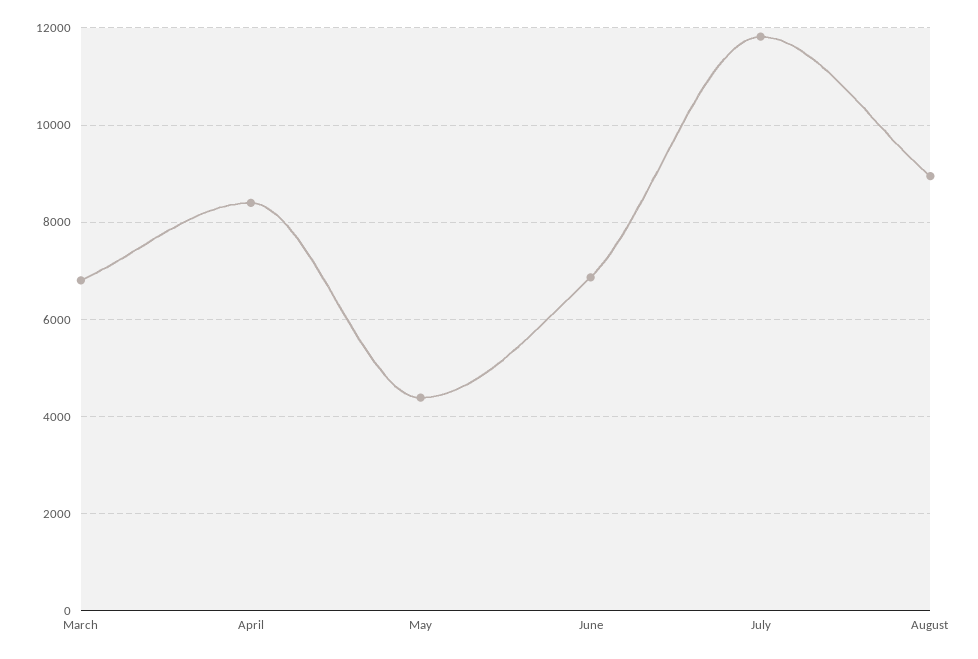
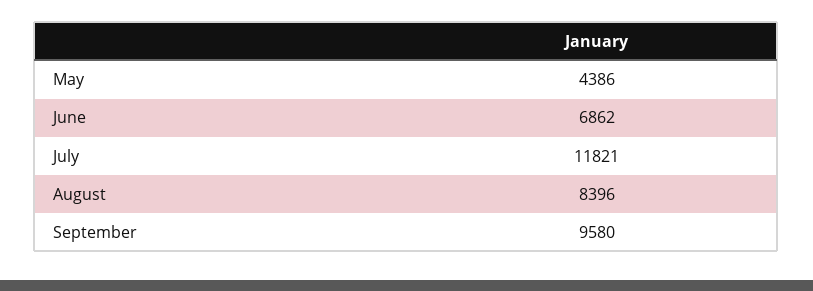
March: 6800 -> none
April: 8400 -> none
August: 9000 -> 8396
September: none -> 9580

